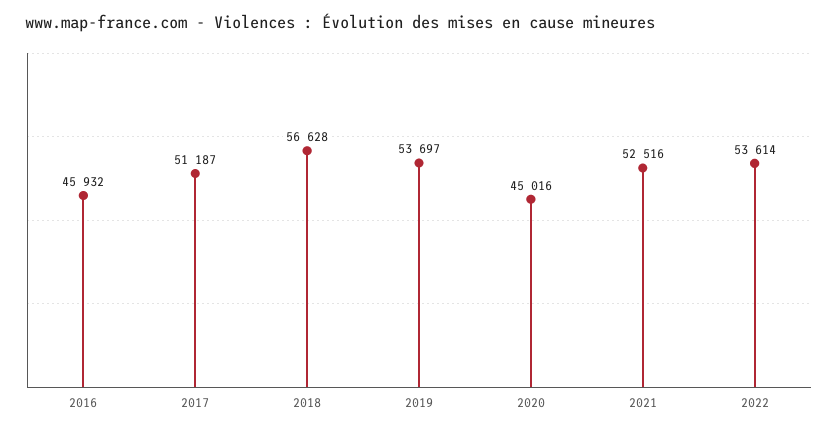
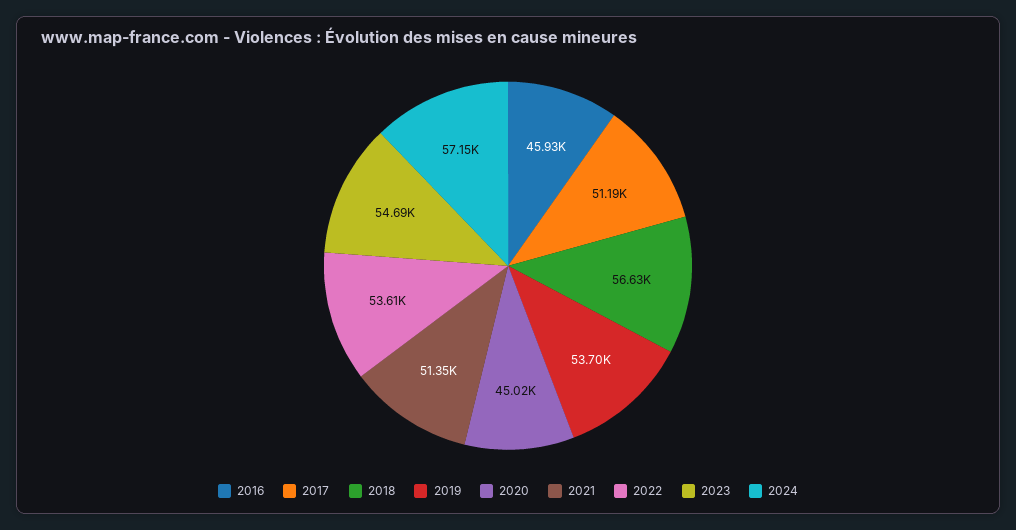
2021: 52516 -> 51350
2023: none -> 54690
2024: none -> 57150

